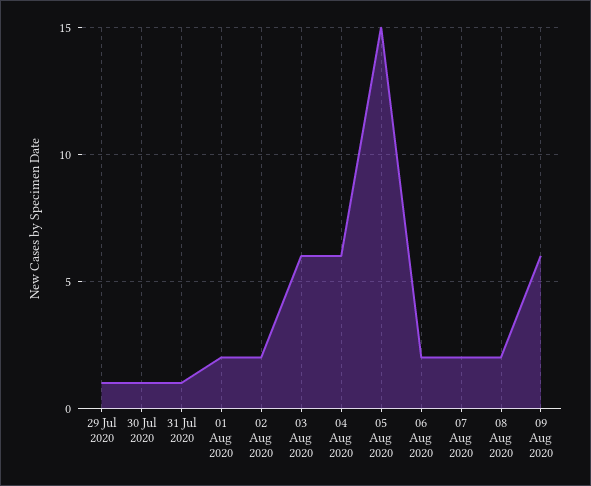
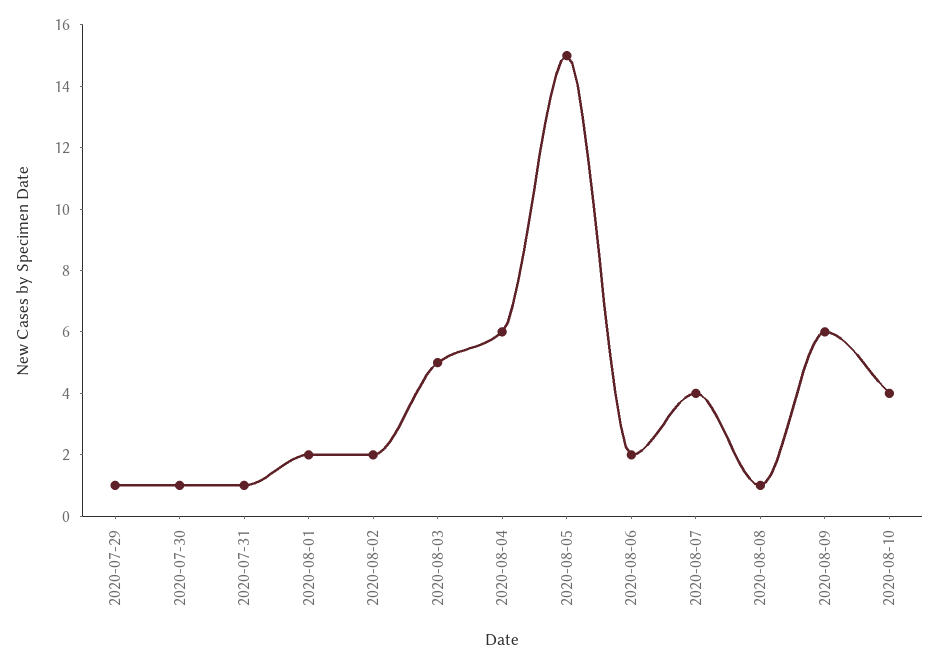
03 Aug 2020: 6 -> 5
07 Aug 2020: 2 -> 4
08 Aug 2020: 2 -> 1
2020-08-10: none -> 4

